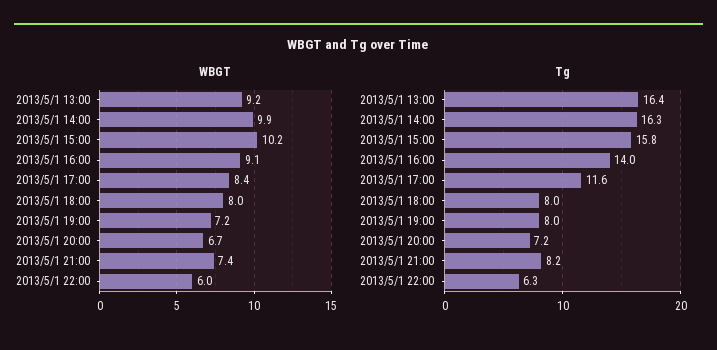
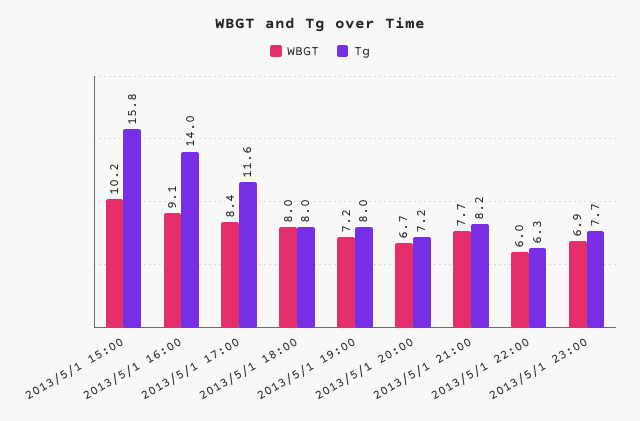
WBGT, 2013/5/1 13:00: 9.2 -> none
WBGT, 2013/5/1 14:00: 9.9 -> none
WBGT, 2013/5/1 21:00: 7.4 -> 7.7
Tg, 2013/5/1 13:00: 16.4 -> none
Tg, 2013/5/1 14:00: 16.3 -> none
WBGT, 2013/5/1 23:00: none -> 6.9
Tg, 2013/5/1 23:00: none -> 7.7

